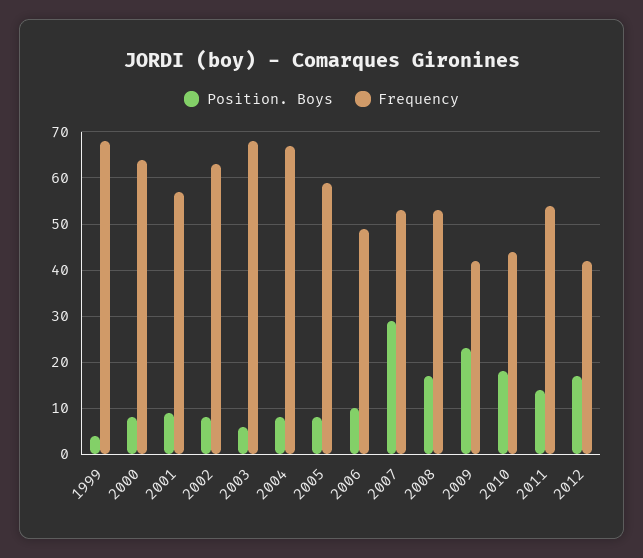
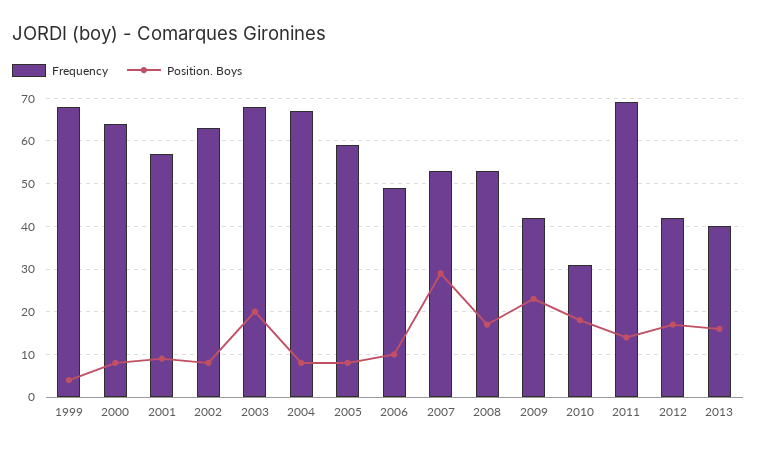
Position. Boys, 2003: 5 -> 20
Frequency, 2010: 45 -> 30
Frequency, 2011: 55 -> 70
Frequency, 2013: none -> 40
Position. Boys, 2013: none -> 15

